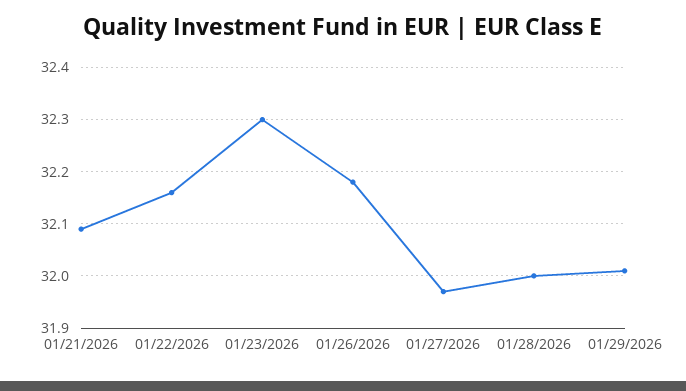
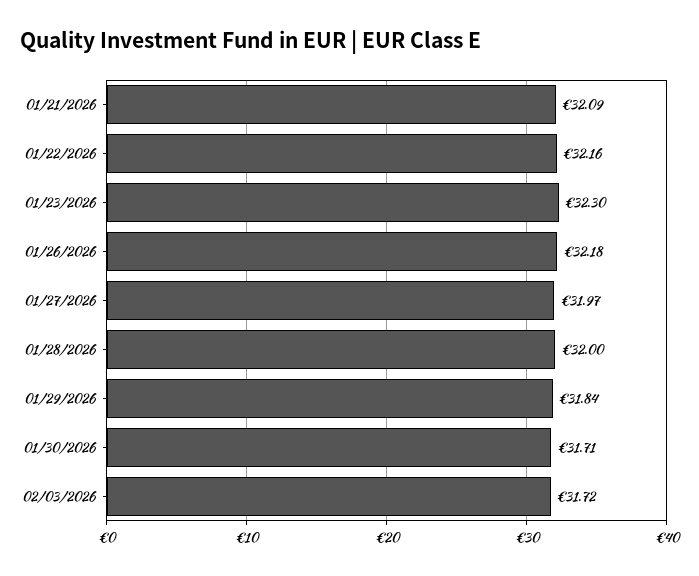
01/29/2026: 32 -> 31.84
01/30/2026: none -> 31.71
02/03/2026: none -> 31.72

